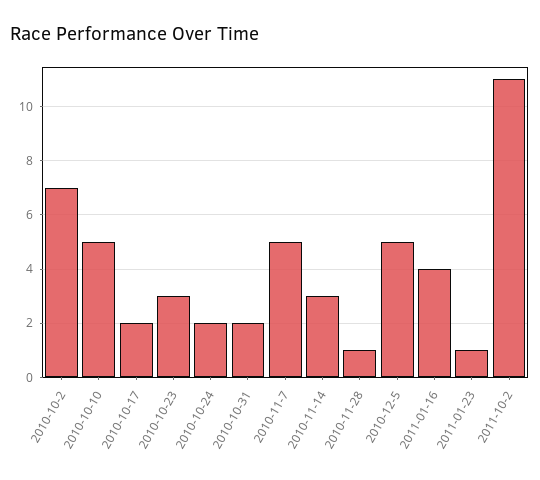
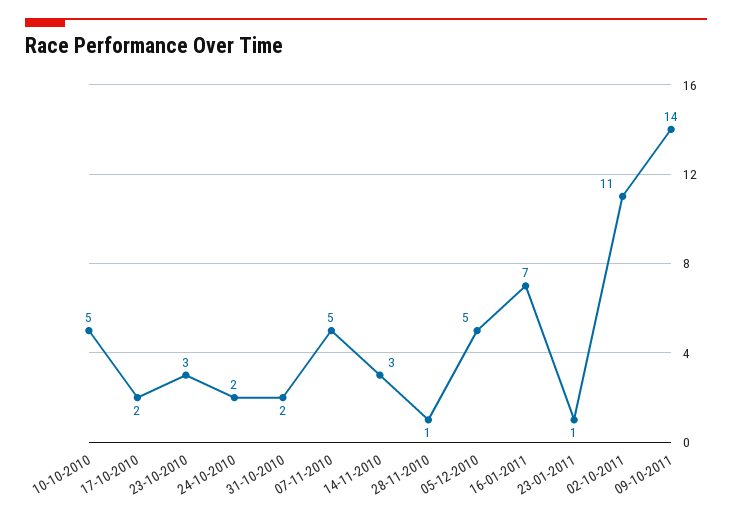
2010-10-2: 7 -> none
2011-01-16: 4 -> 7
09-10-2011: none -> 14

